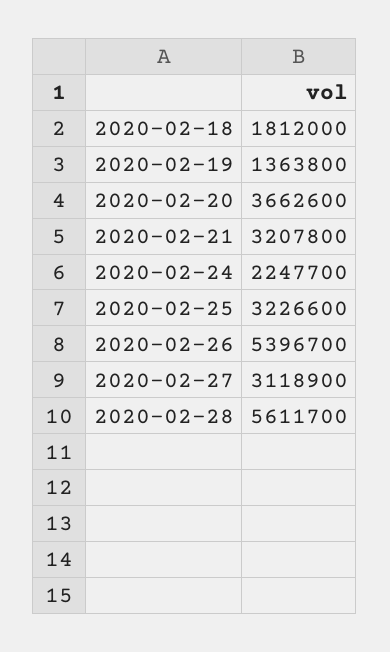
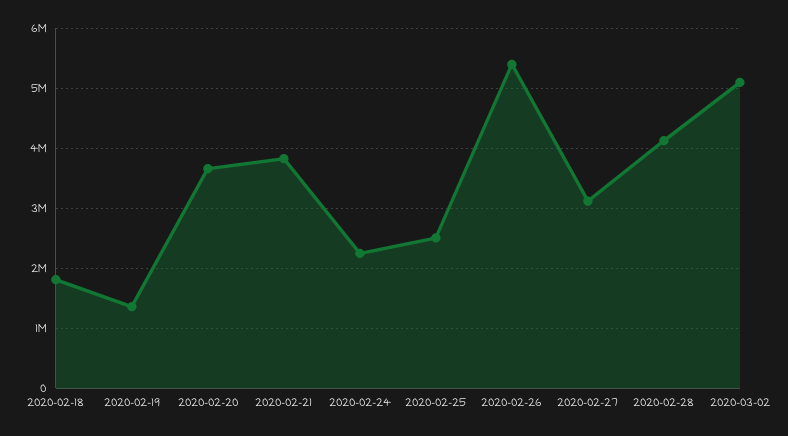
2020-02-21: 3207800 -> 3800000
2020-02-25: 3226600 -> 2500000
2020-02-28: 5611700 -> 4100000
2020-03-02: none -> 5100000

